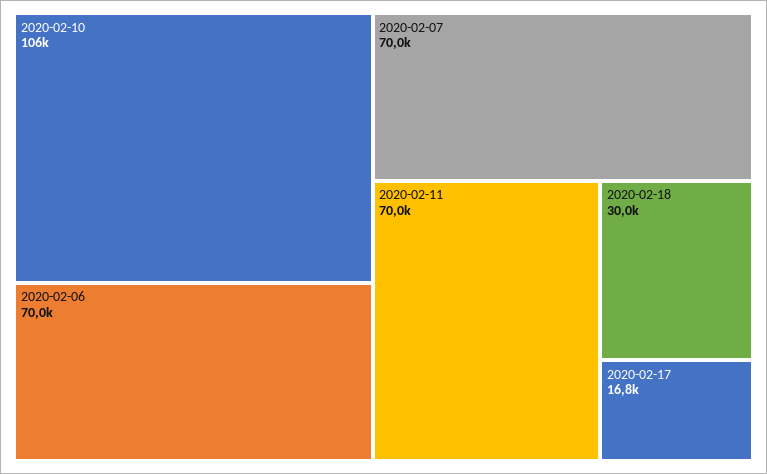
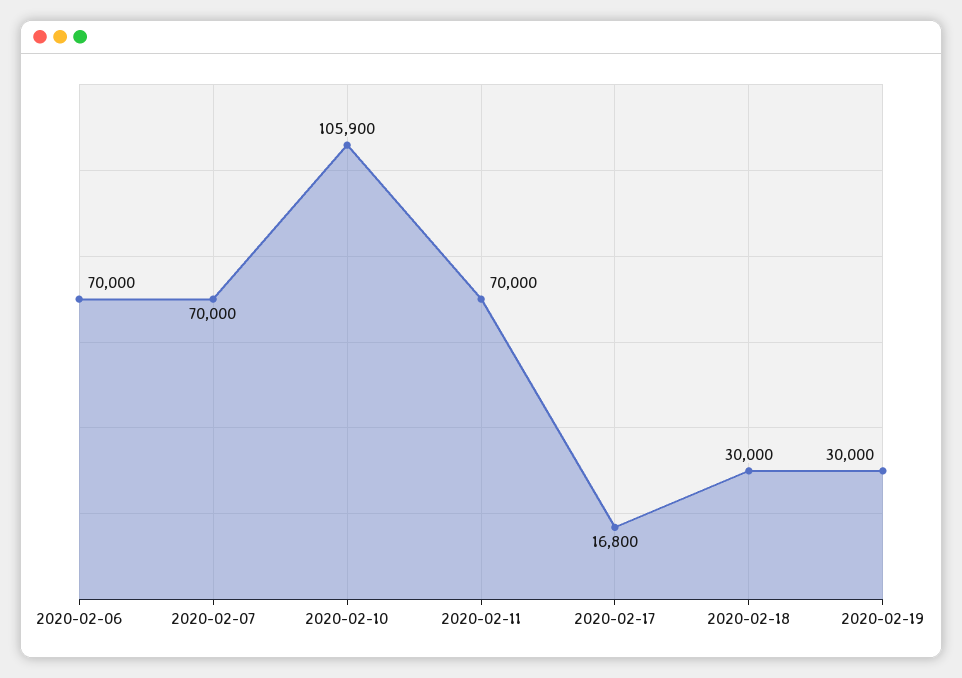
2020-02-19: none -> 30000

